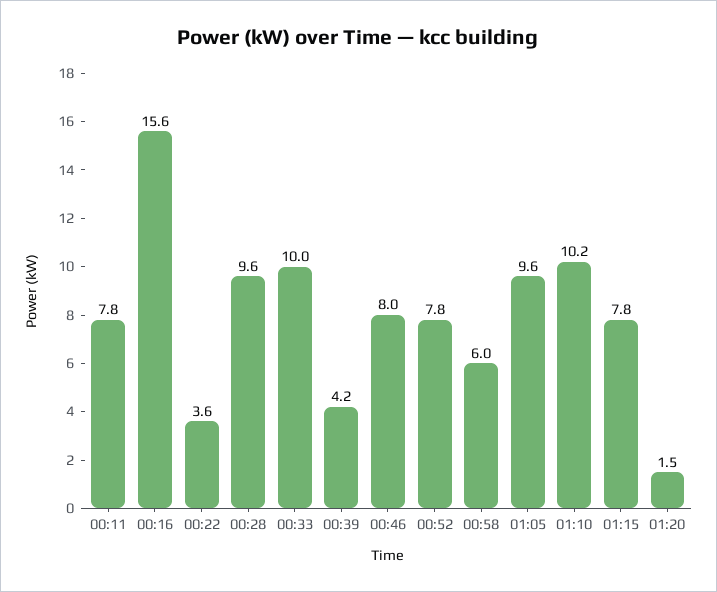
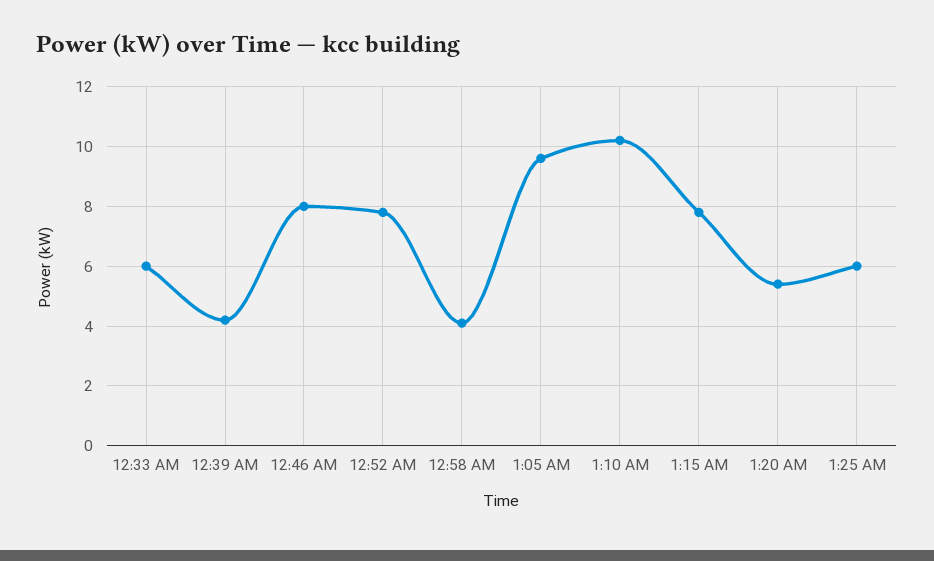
00:11: 7.8 -> none
00:16: 15.6 -> none
00:22: 3.6 -> none
00:28: 9.6 -> none
00:33: 10 -> 6
00:58: 6 -> 4
01:20: 1.5 -> 5.5
1:25 AM: none -> 6

